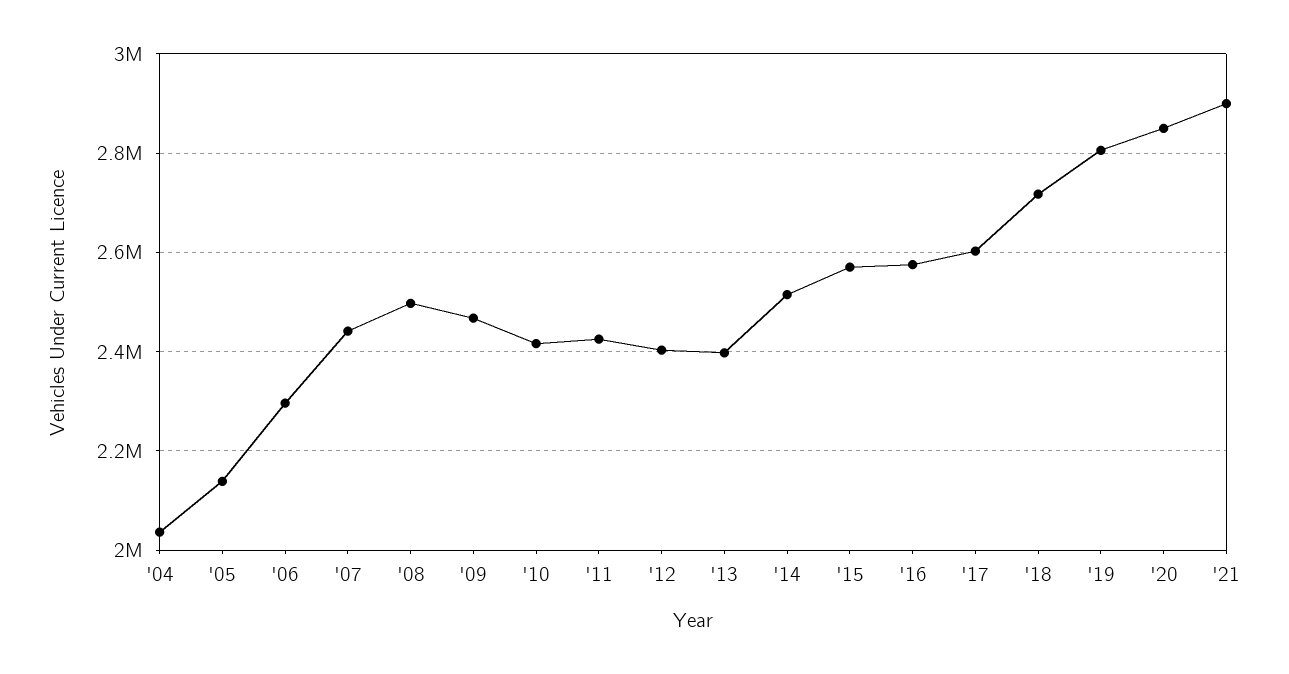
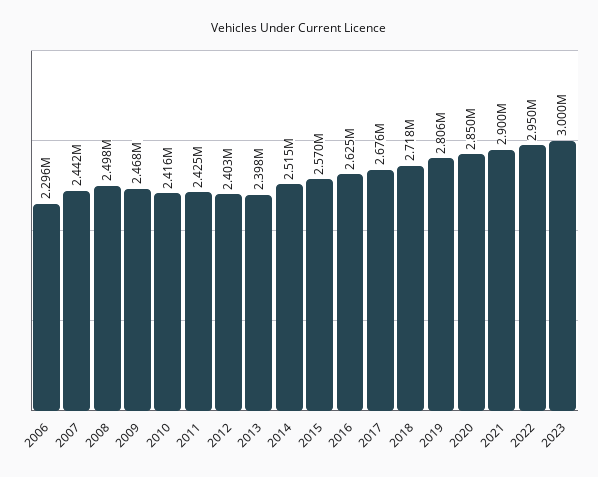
'04: 2040000 -> none
'05: 2140000 -> none
'16: 2580000 -> 2625000
'17: 2600000 -> 2676000
2022: none -> 2950000
2023: none -> 3000000

